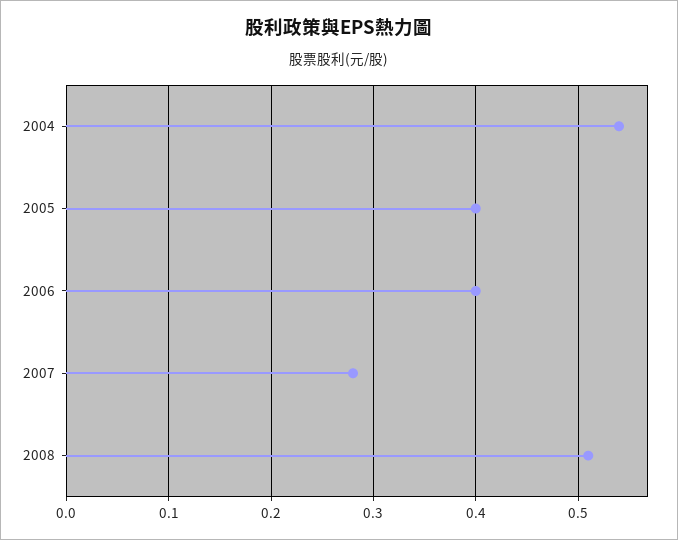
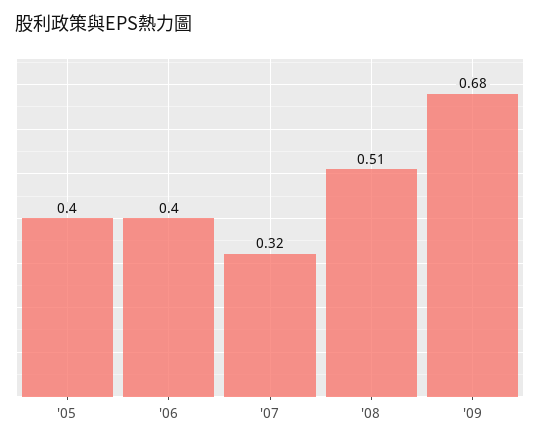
2004: 0.54 -> none
2007: 0.28 -> 0.32
'09: none -> 0.68

